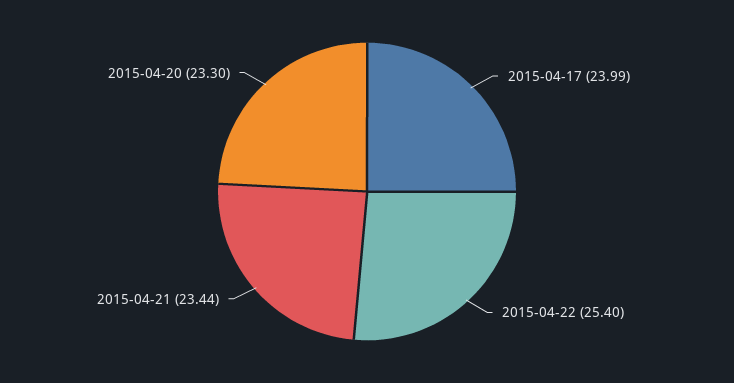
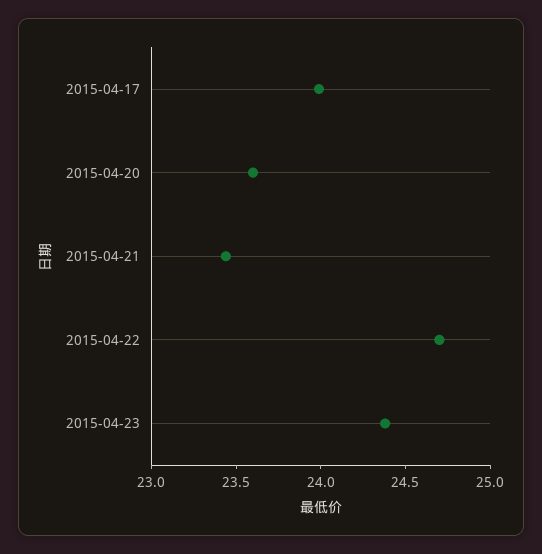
2015-04-22: 25.4 -> 24.7
2015-04-20: 23.3 -> 23.6
2015-04-23: none -> 24.4

